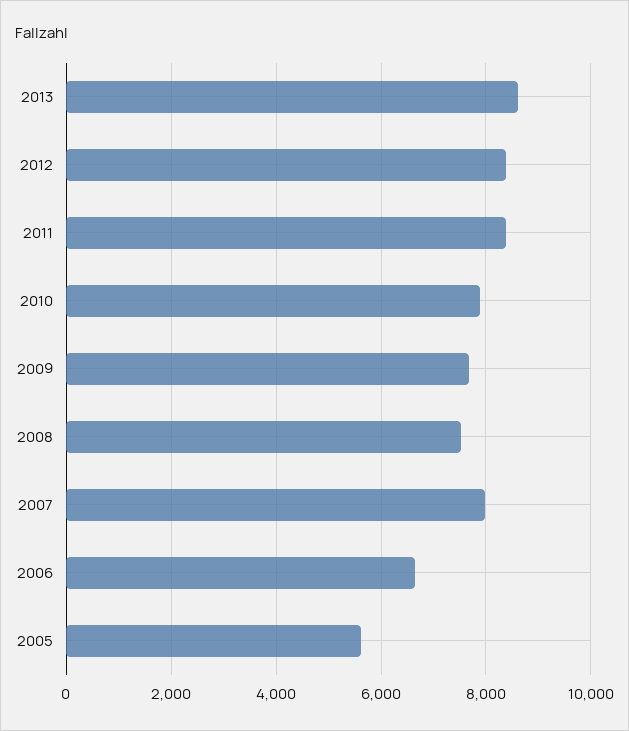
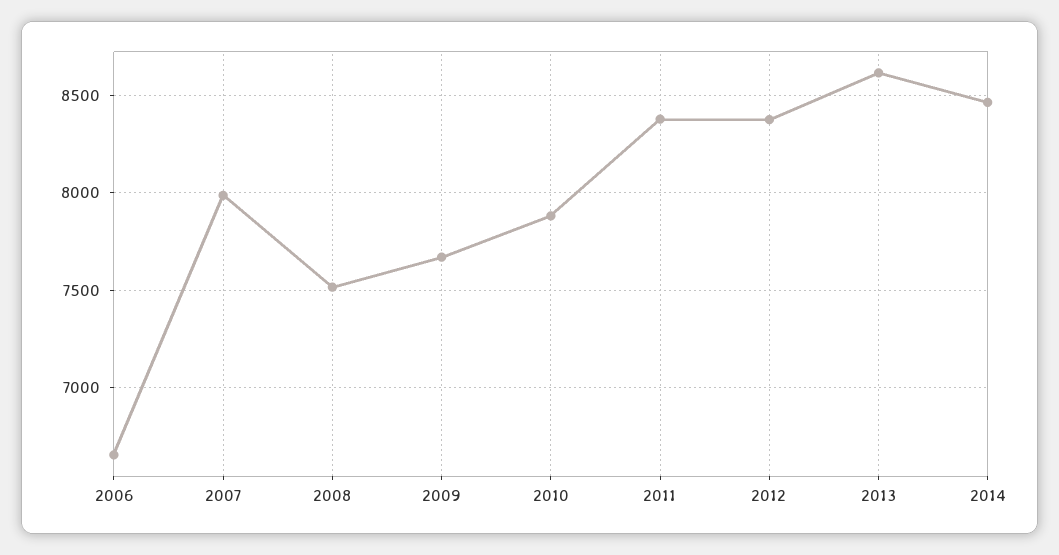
2005: 5600 -> none
2014: none -> 8450

